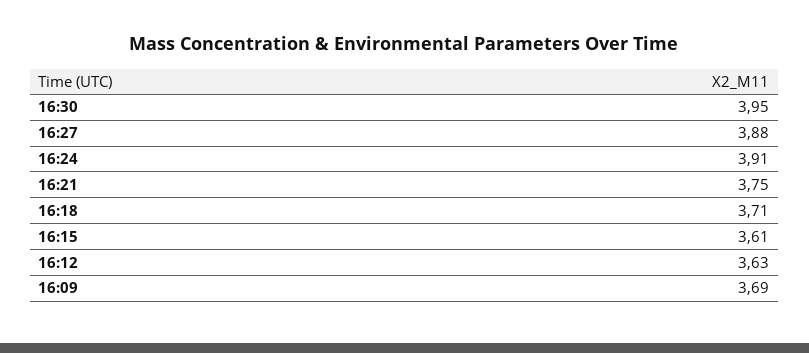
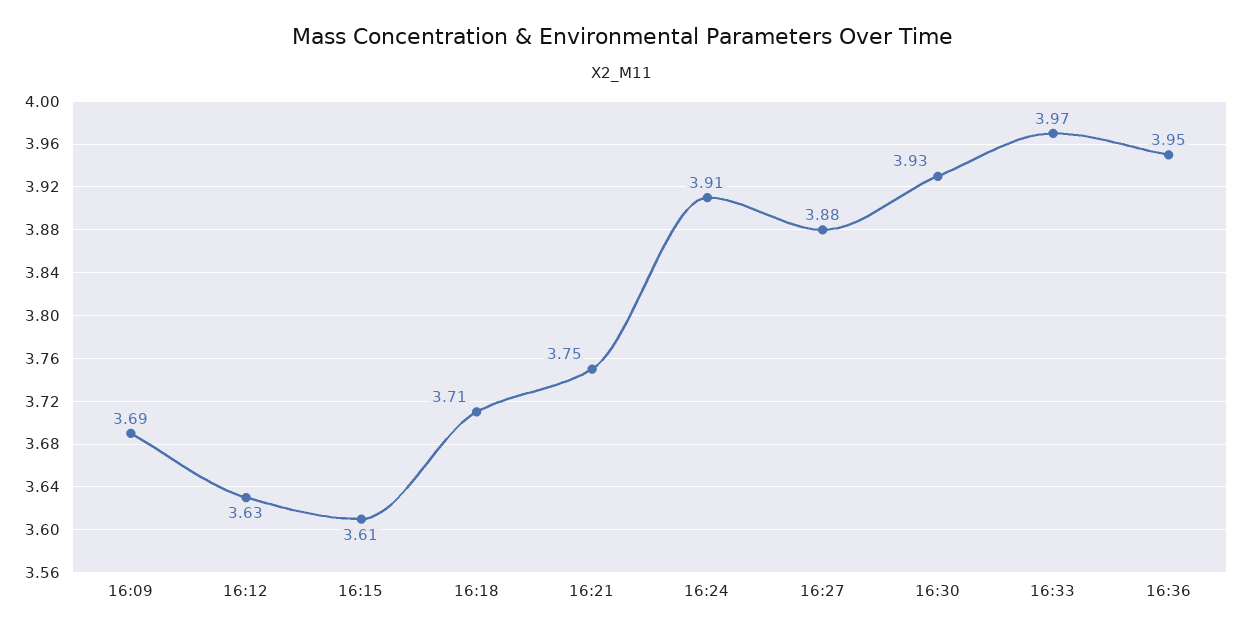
16:30: 3.95 -> 3.93
16:33: none -> 3.97
16:36: none -> 3.95

